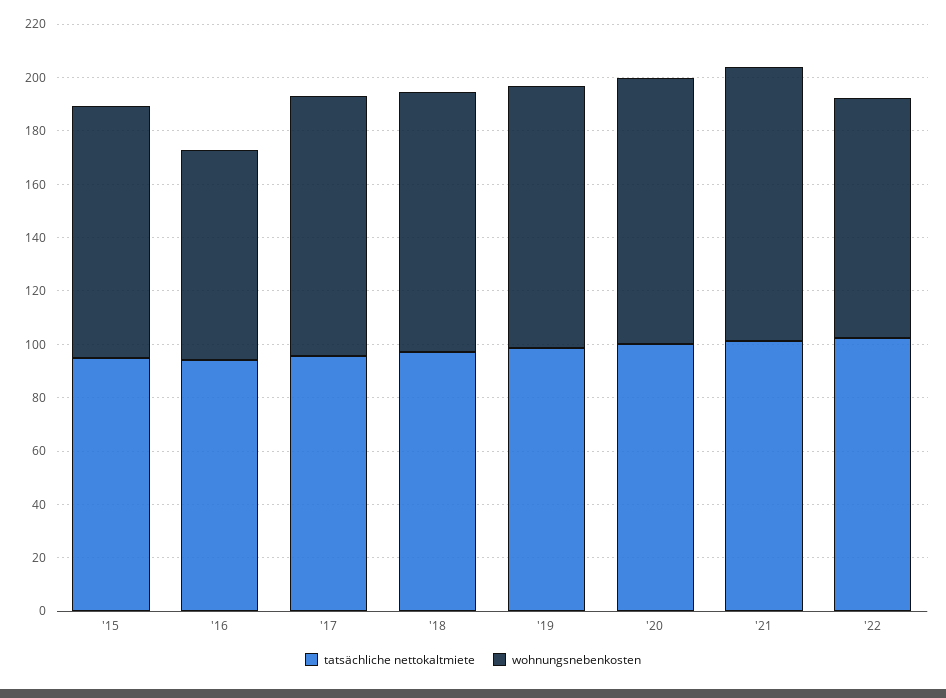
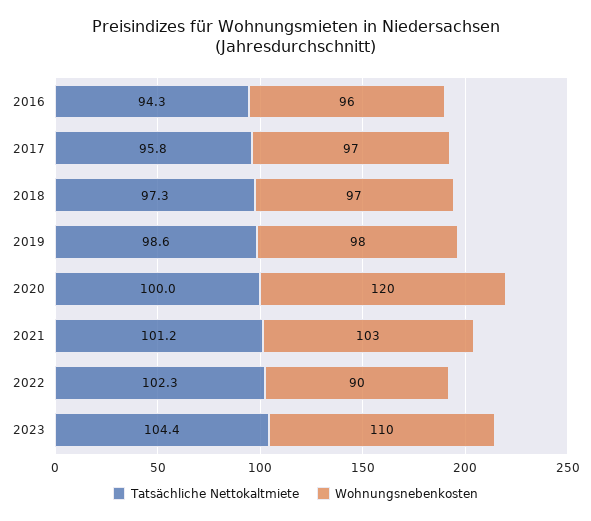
tatsächliche nettokaltmiete, '15: 95 -> none
wohnungsnebenkosten, '15: 95 -> none
wohnungsnebenkosten, '16: 80 -> 96
wohnungsnebenkosten, '20: 100 -> 120
tatsächliche nettokaltmiete, 2023: none -> 104.4
wohnungsnebenkosten, 2023: none -> 110

